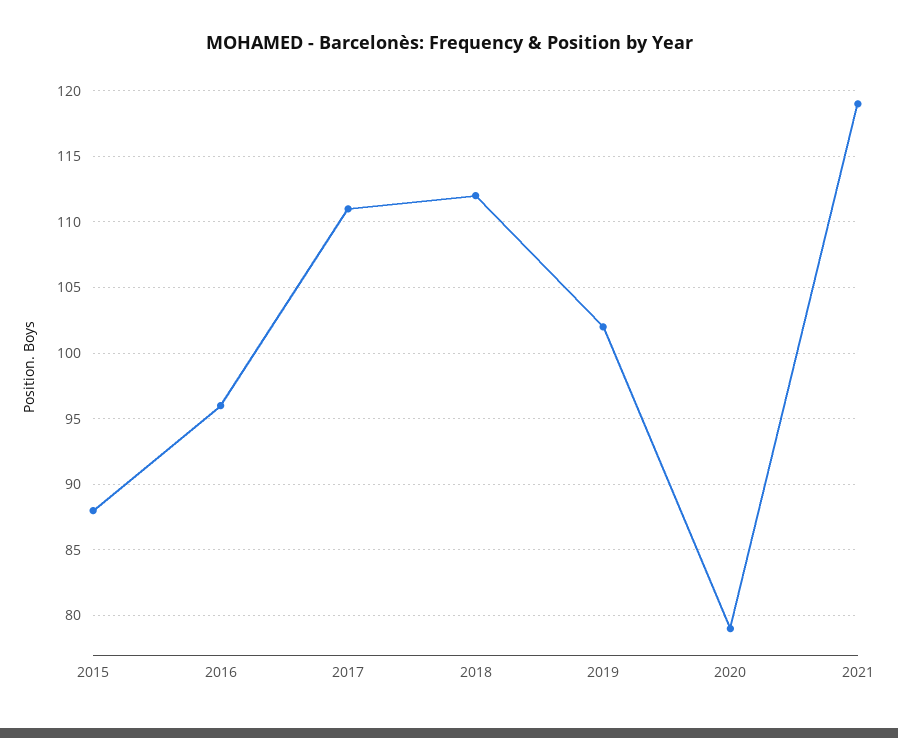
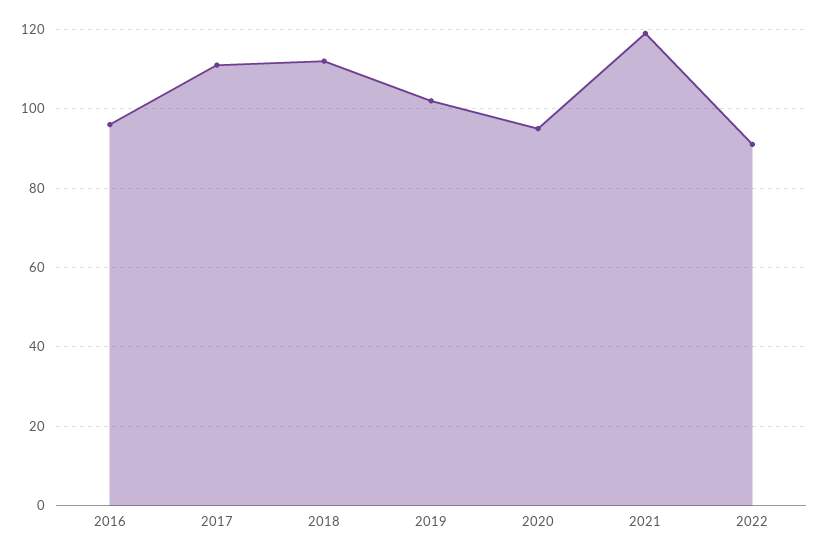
2015: 88 -> none
2020: 79 -> 95
2022: none -> 90

